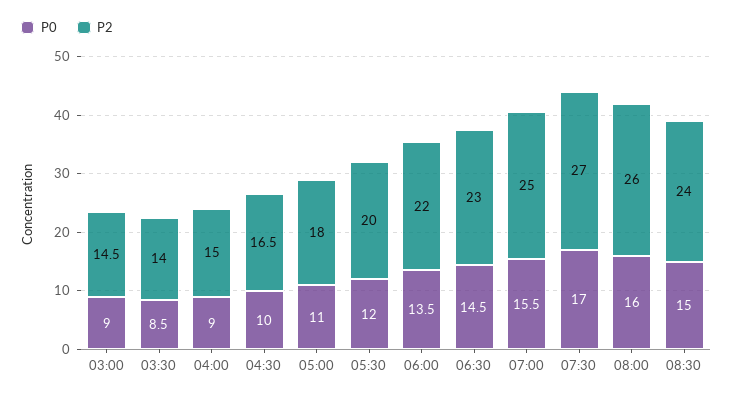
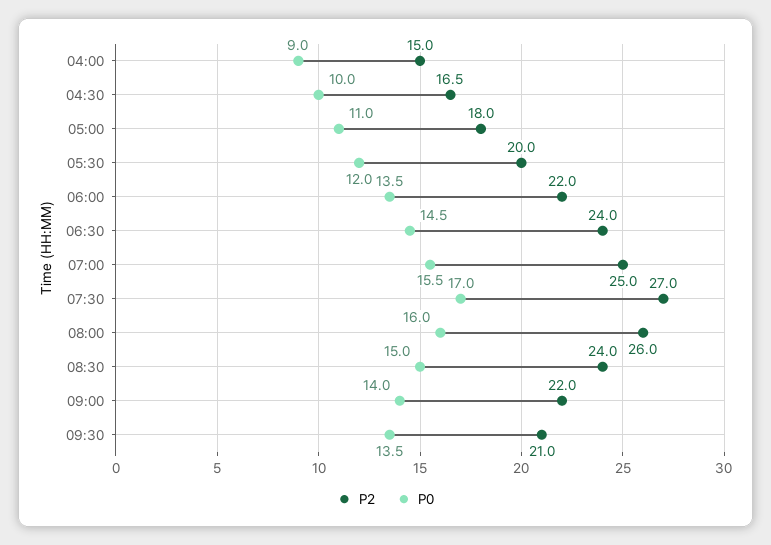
P0, 03:00: 9 -> none
P2, 03:00: 14.5 -> none
P0, 03:30: 8.5 -> none
P2, 03:30: 14 -> none
P2, 06:30: 23 -> 24
P2, 09:00: none -> 22
P0, 09:00: none -> 14
P2, 09:30: none -> 21
P0, 09:30: none -> 13.5

